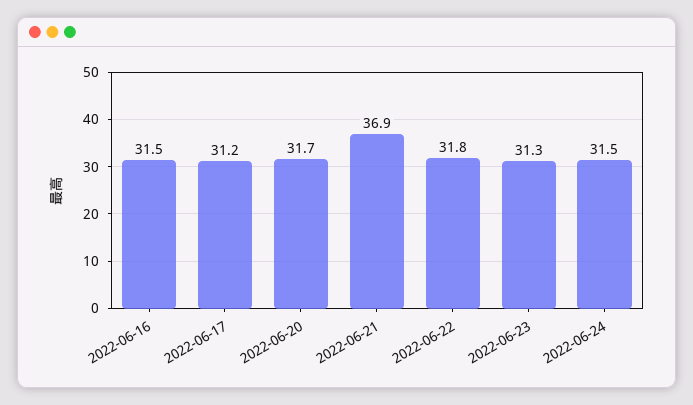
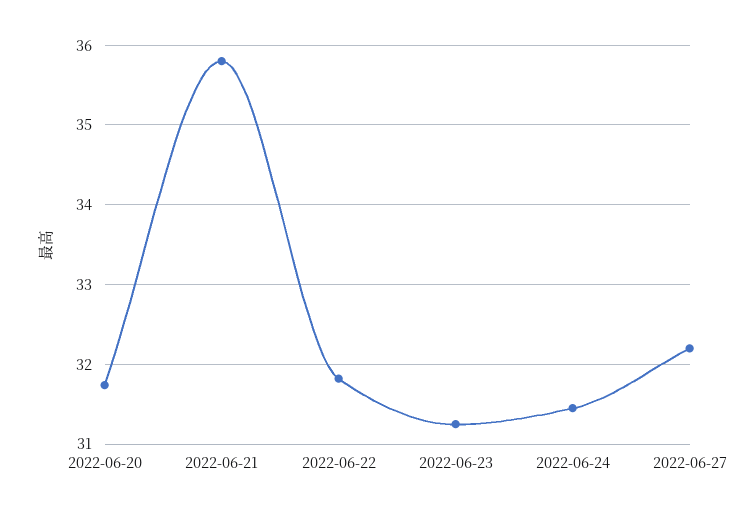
2022-06-16: 31.5 -> none
2022-06-17: 31.2 -> none
2022-06-21: 36.9 -> 35.8
2022-06-27: none -> 32.2

